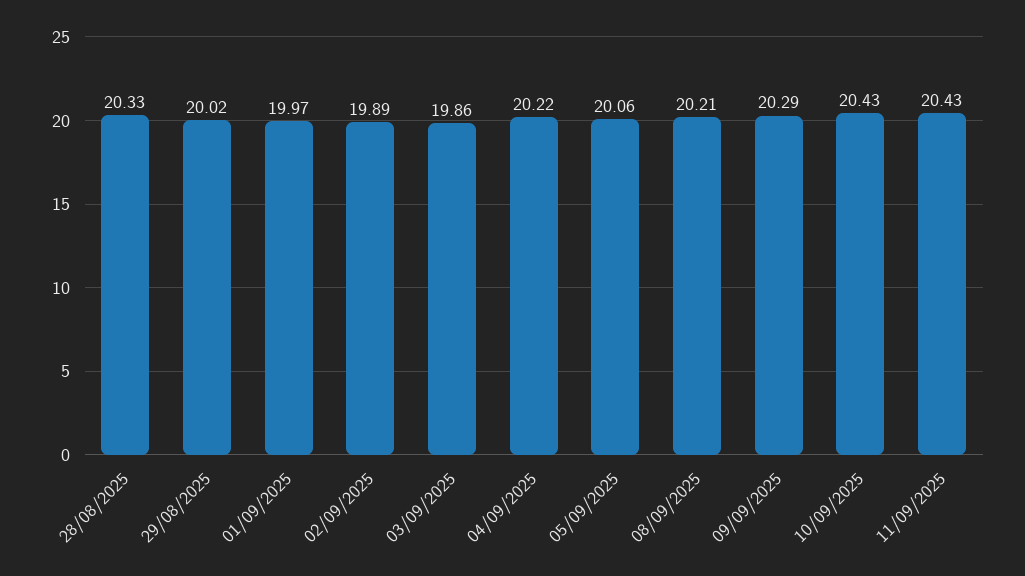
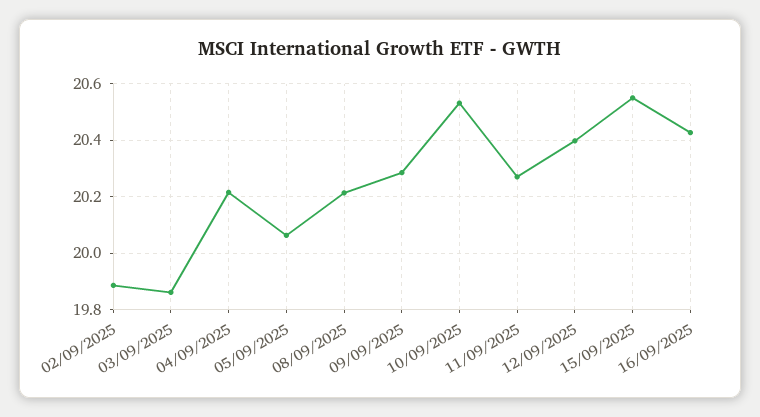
28/08/2025: 20.33 -> none
29/08/2025: 20.02 -> none
01/09/2025: 19.97 -> none
10/09/2025: 20.43 -> 20.525
11/09/2025: 20.43 -> 20.275
12/09/2025: none -> 20.4
15/09/2025: none -> 20.55
16/09/2025: none -> 20.425

